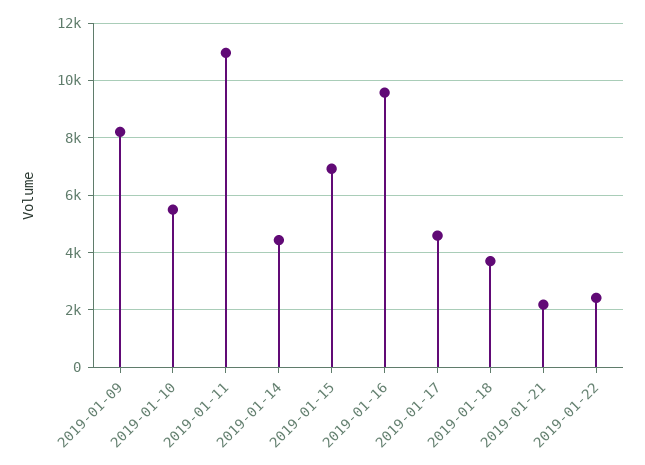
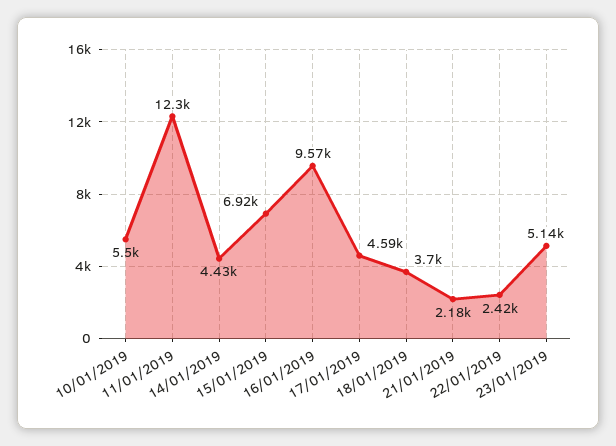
2019-01-09: 8250 -> none
2019-01-11: 11000 -> 12300
23/01/2019: none -> 5140

